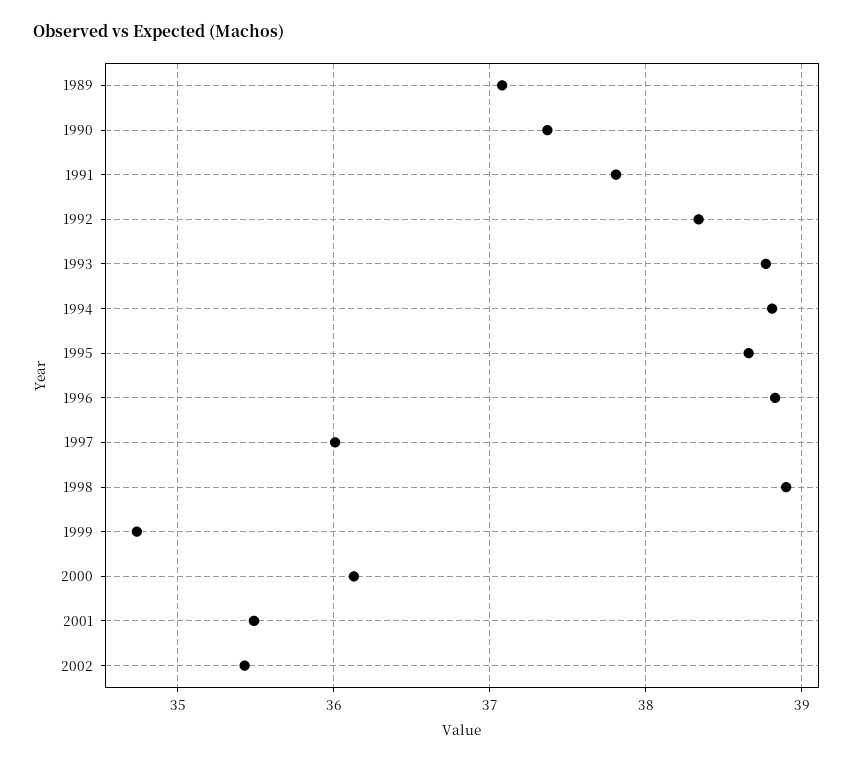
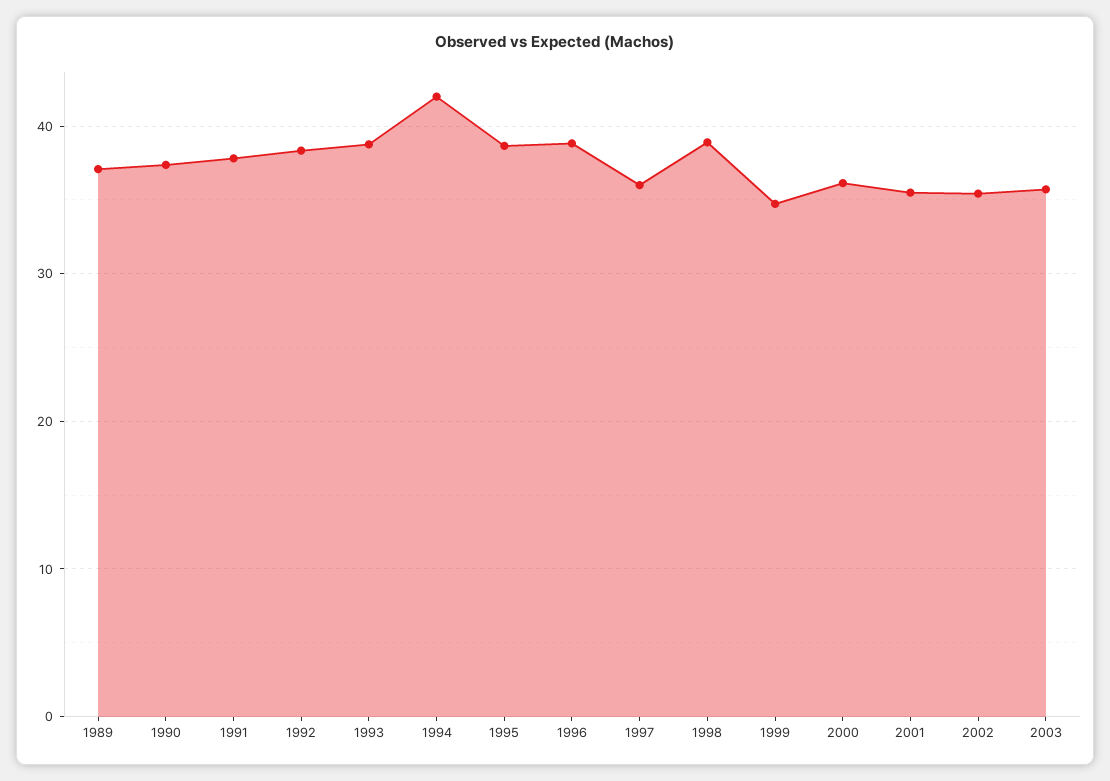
1994: 38.8 -> 42
2003: none -> 36

